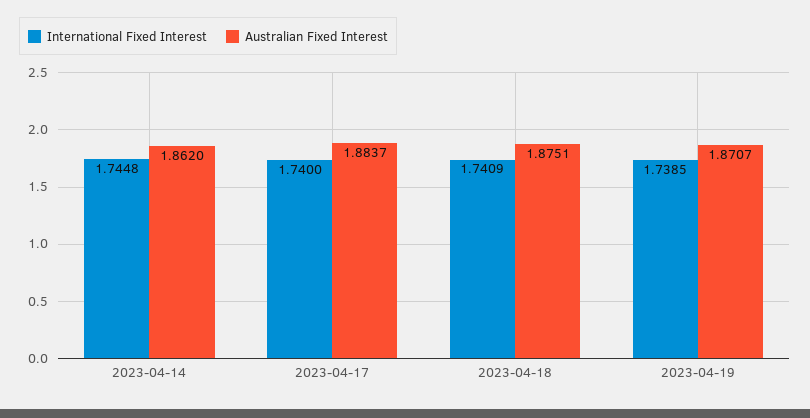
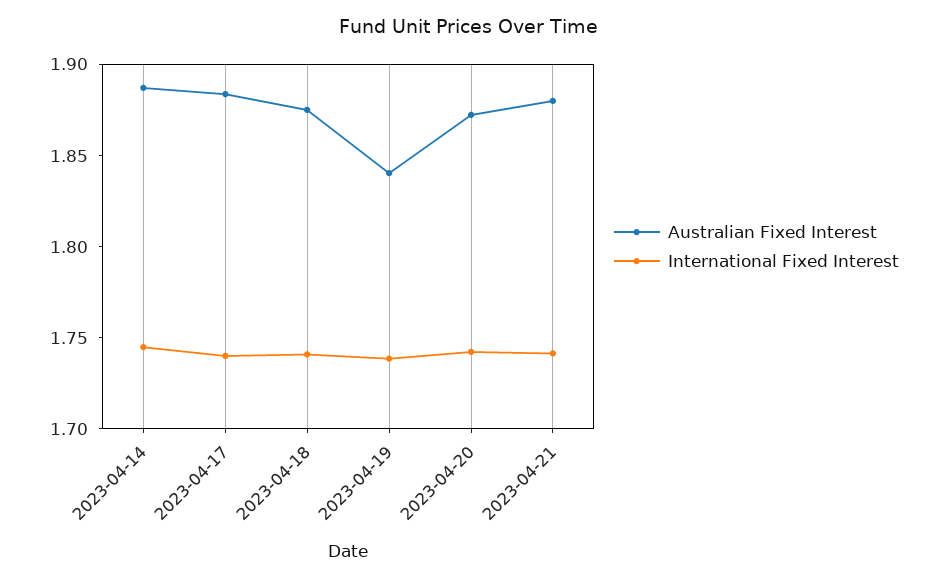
Australian Fixed Interest, 2023-04-14: 1.862 -> 1.89
Australian Fixed Interest, 2023-04-19: 1.8707 -> 1.84
Australian Fixed Interest, 2023-04-20: none -> 1.87
International Fixed Interest, 2023-04-20: none -> 1.74
Australian Fixed Interest, 2023-04-21: none -> 1.88
International Fixed Interest, 2023-04-21: none -> 1.74

